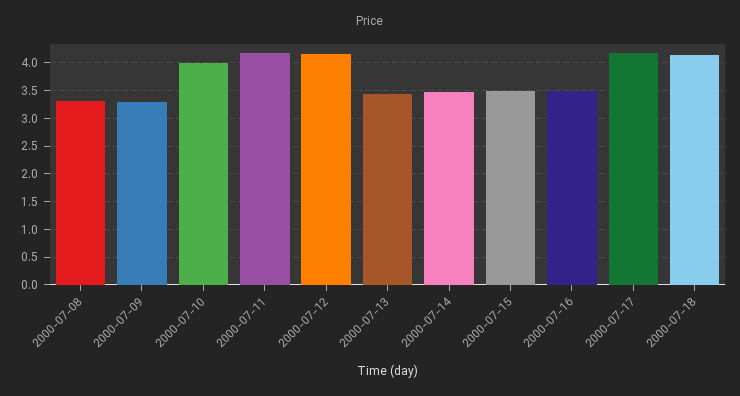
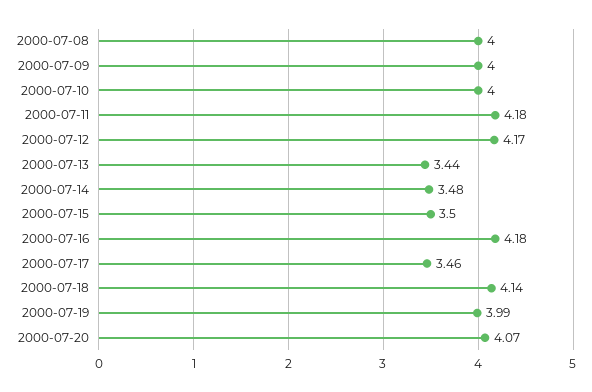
2000-07-08: 3.25 -> 4
2000-07-09: 3.25 -> 4
2000-07-16: 3.5 -> 4.18
2000-07-17: 4.25 -> 3.46
2000-07-19: none -> 3.99
2000-07-20: none -> 4.07

